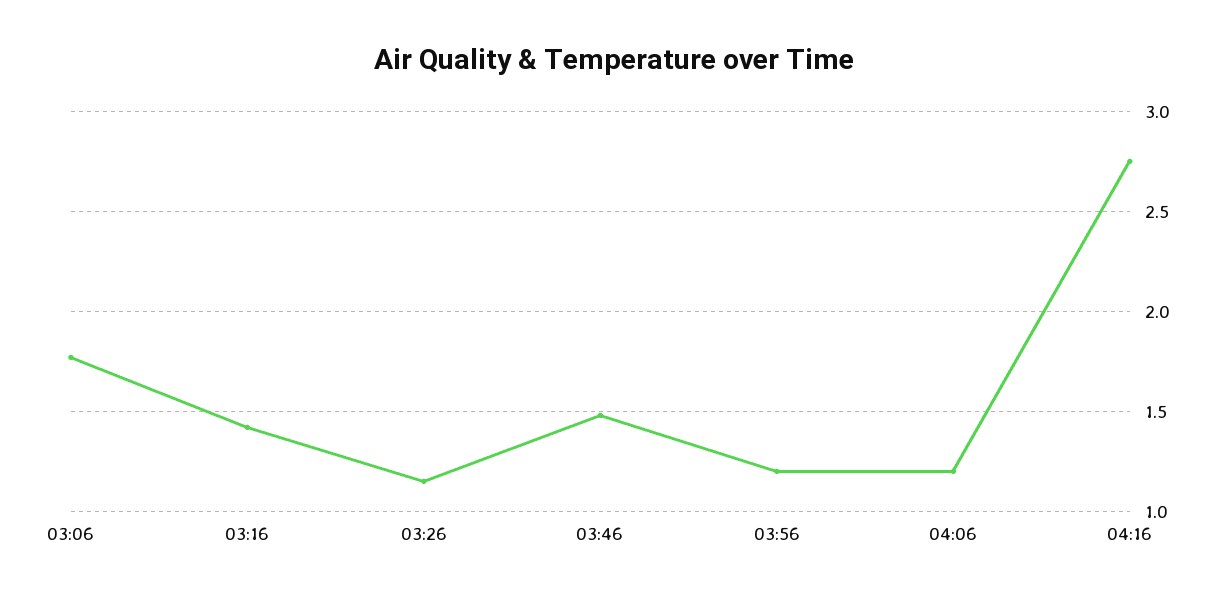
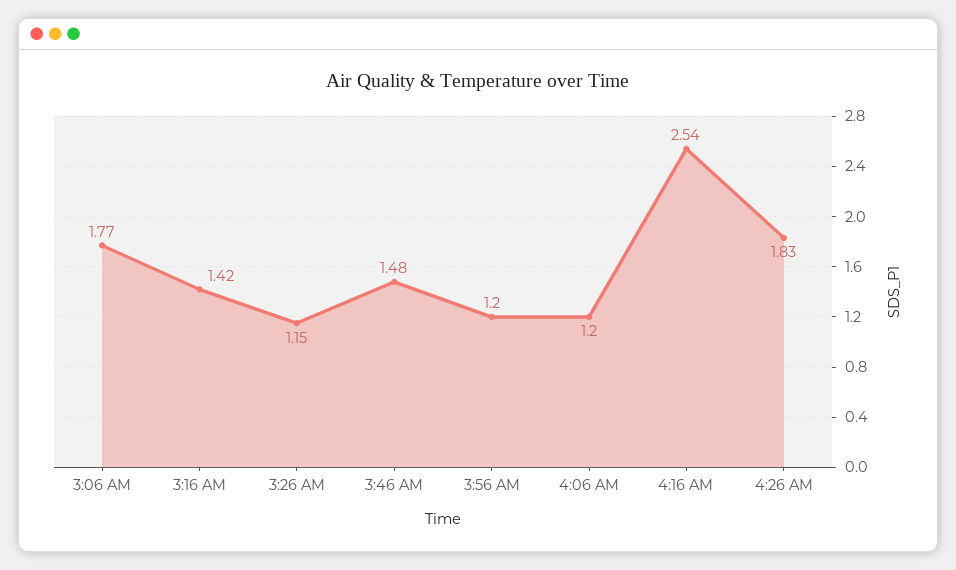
04:16: 2.75 -> 2.54
4:26 AM: none -> 1.83

